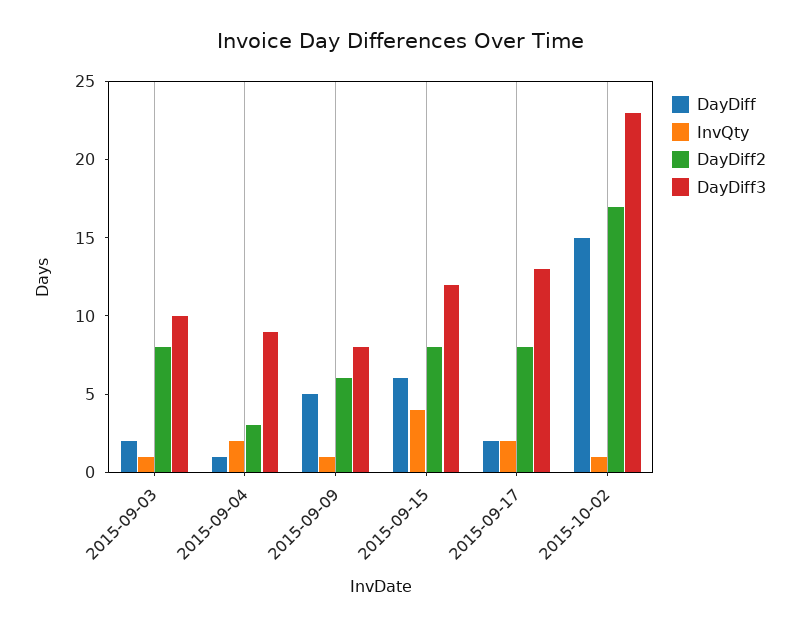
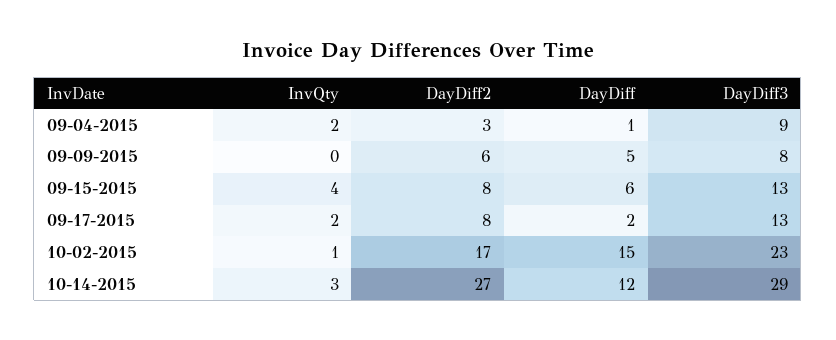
DayDiff, 2015-09-03: 2 -> none
InvQty, 2015-09-03: 1 -> none
DayDiff2, 2015-09-03: 8 -> none
DayDiff3, 2015-09-03: 10 -> none
InvQty, 2015-09-09: 1 -> 0
DayDiff3, 2015-09-15: 12 -> 13
InvQty, 10-14-2015: none -> 3
DayDiff2, 10-14-2015: none -> 27
DayDiff, 10-14-2015: none -> 12
DayDiff3, 10-14-2015: none -> 29

